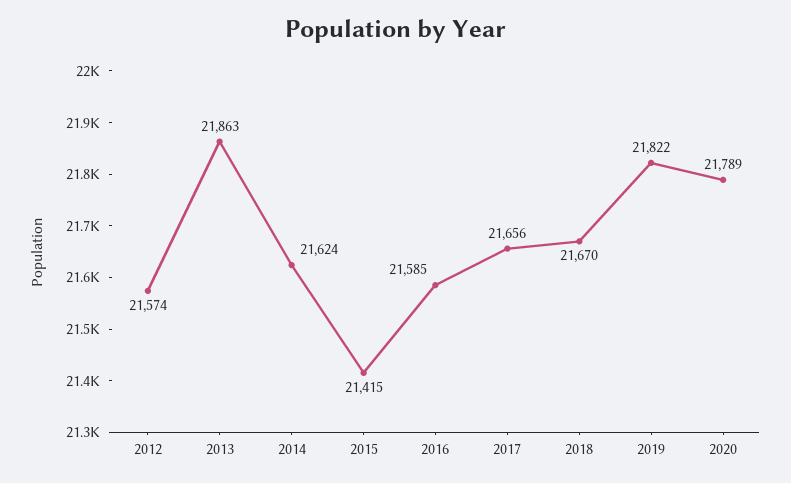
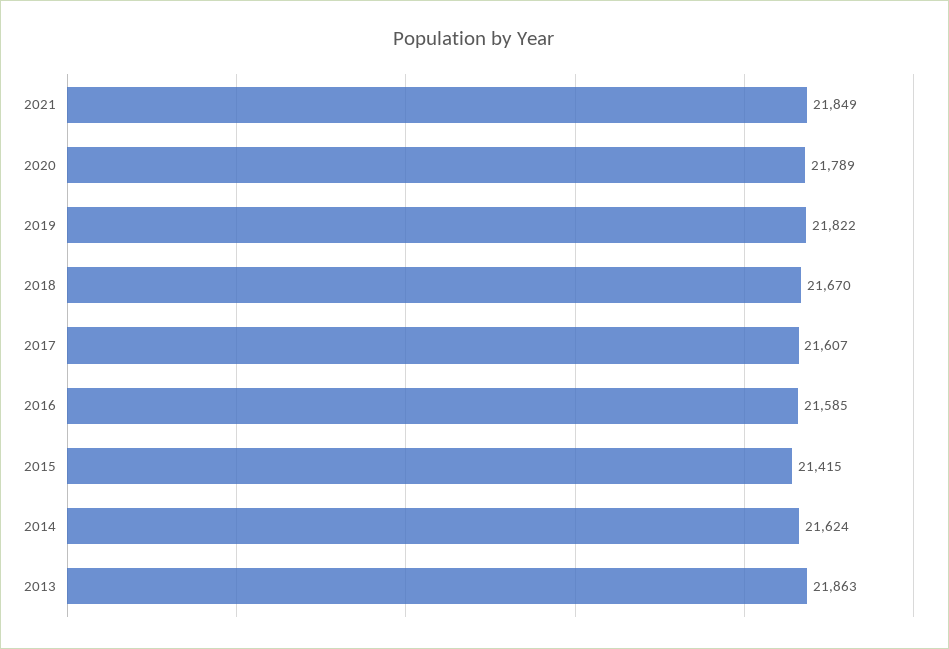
2012: 21574 -> none
2017: 21656 -> 21607
2021: none -> 21849

